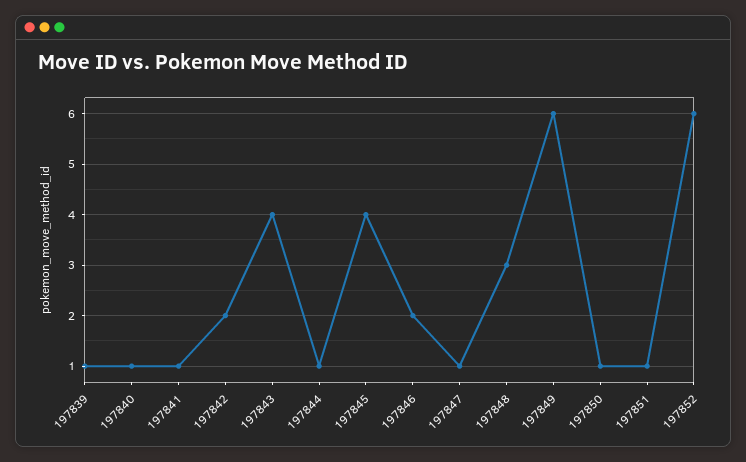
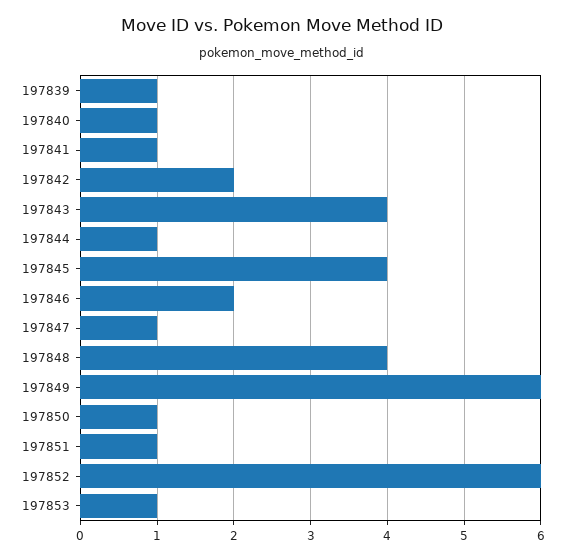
197848: 3 -> 4
197853: none -> 1

